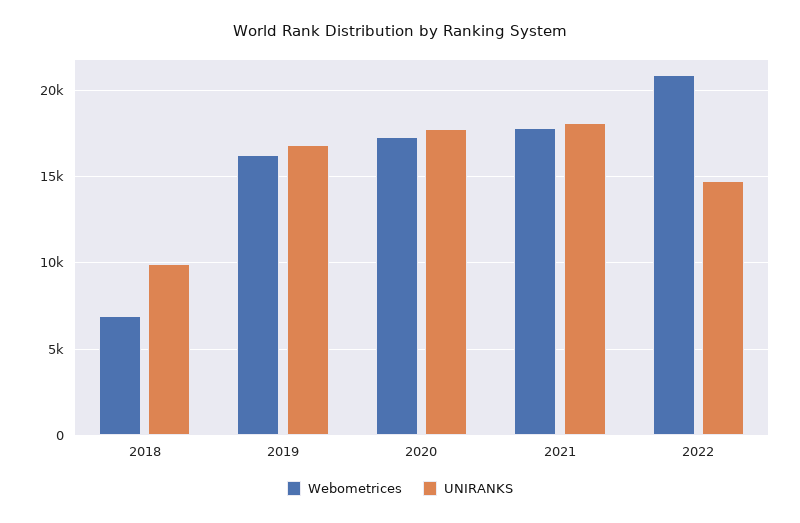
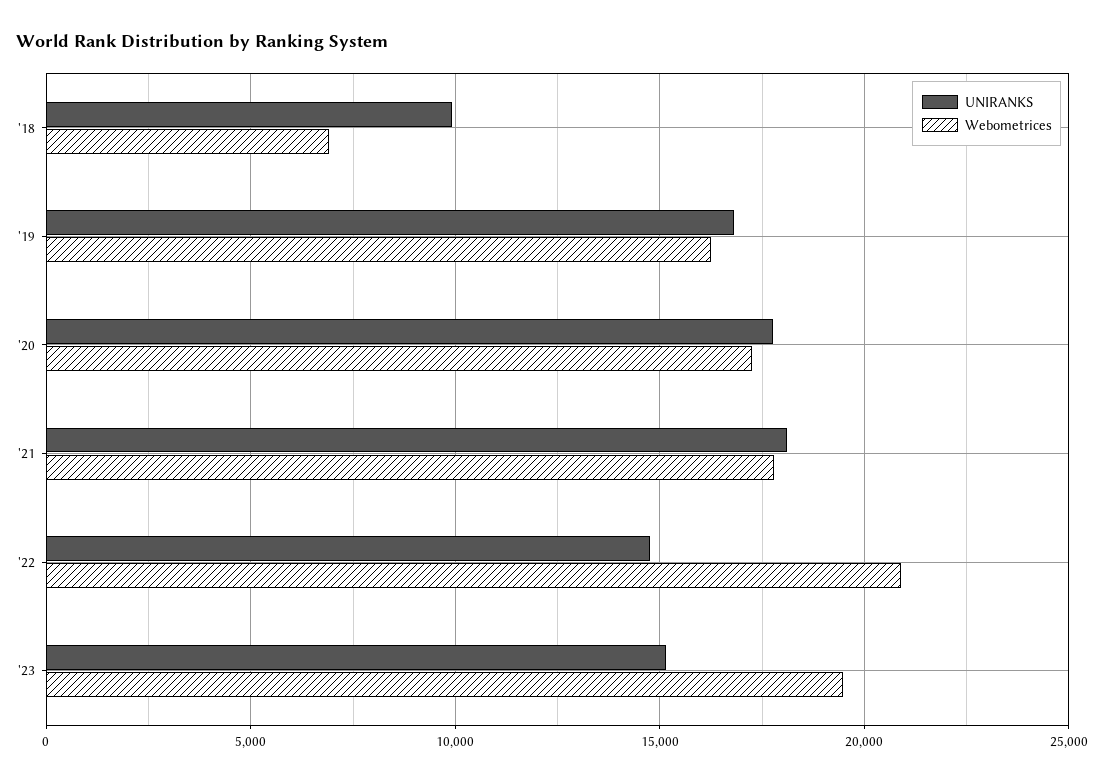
UNIRANKS, '23: none -> 15000
Webometrices, '23: none -> 19500

